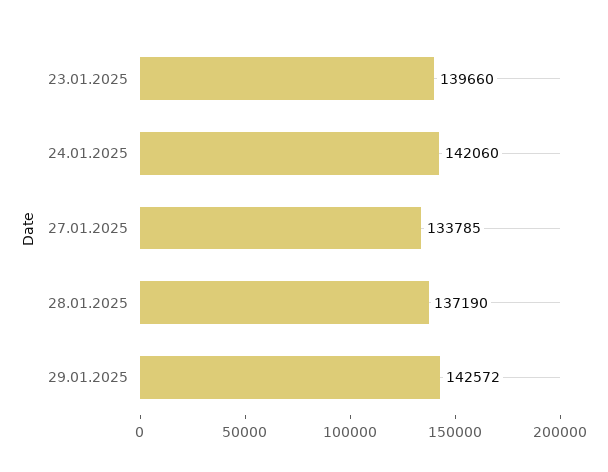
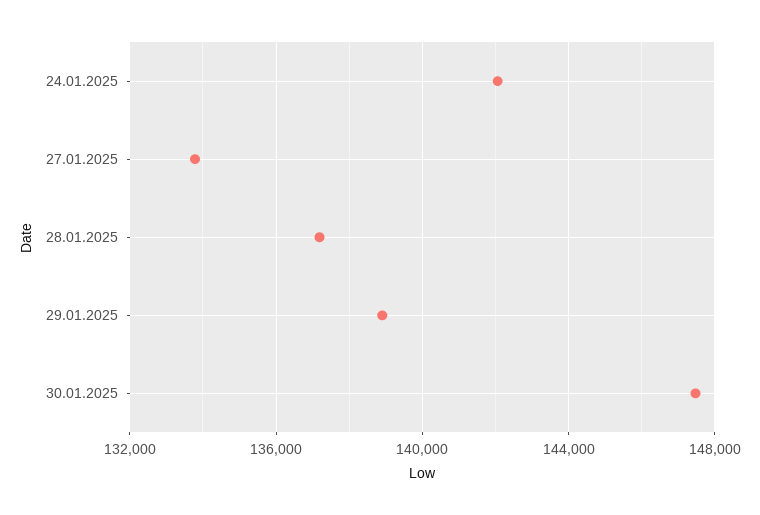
23.01.2025: 139660 -> none
29.01.2025: 142572 -> 139000
30.01.2025: none -> 147500

